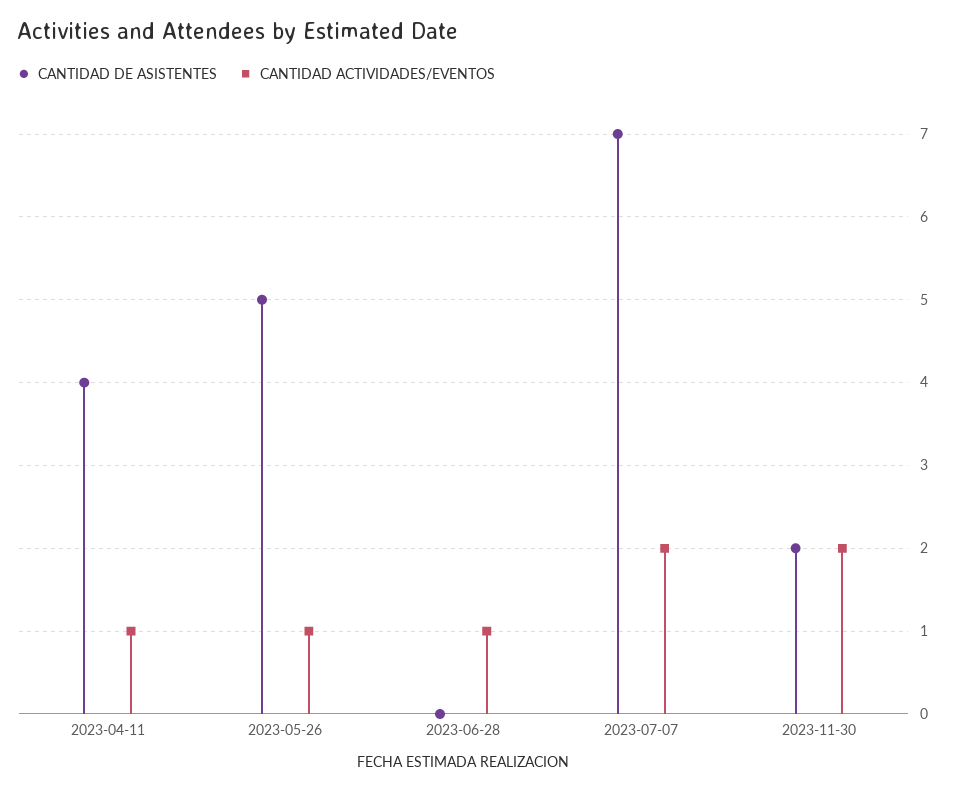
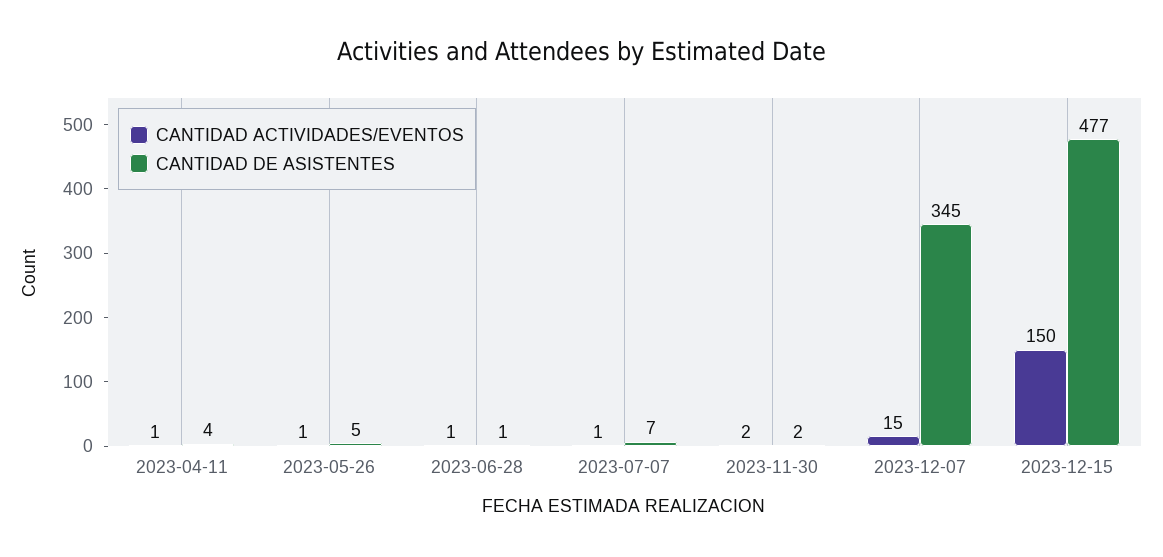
CANTIDAD DE ASISTENTES, 2023-06-28: 0 -> 1
CANTIDAD ACTIVIDADES/EVENTOS, 2023-07-07: 2 -> 1
CANTIDAD ACTIVIDADES/EVENTOS, 2023-12-07: none -> 15
CANTIDAD DE ASISTENTES, 2023-12-07: none -> 345
CANTIDAD ACTIVIDADES/EVENTOS, 2023-12-15: none -> 150
CANTIDAD DE ASISTENTES, 2023-12-15: none -> 477

